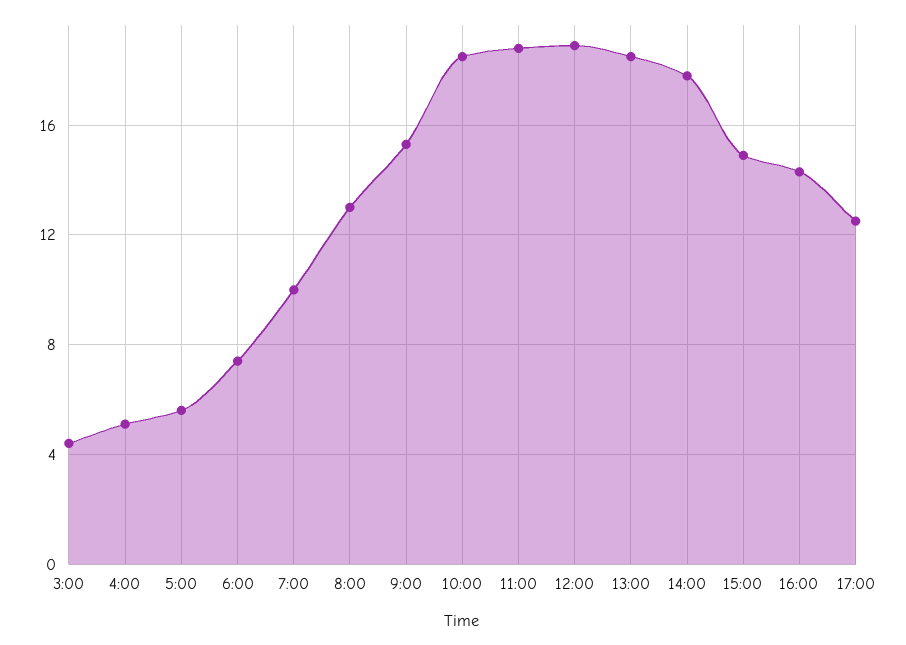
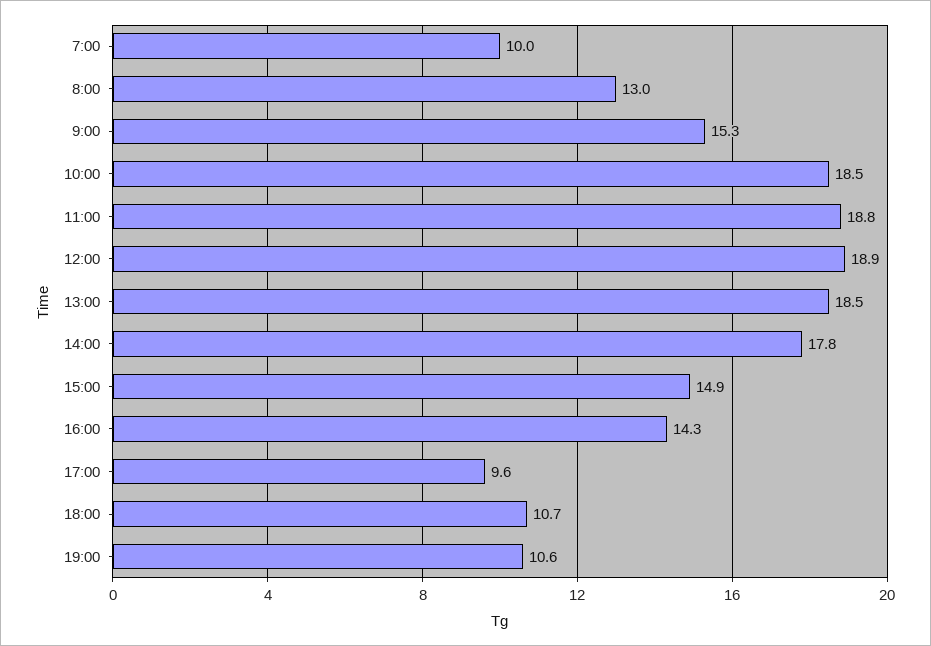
3:00: 4.5 -> none
4:00: 5 -> none
5:00: 5.5 -> none
6:00: 7.5 -> none
17:00: 12.5 -> 9.6
18:00: none -> 10.7
19:00: none -> 10.6

